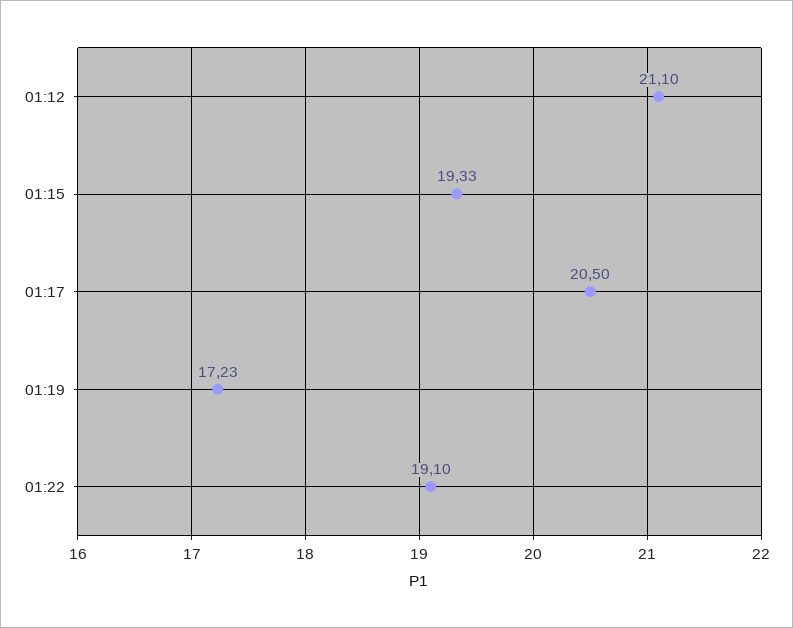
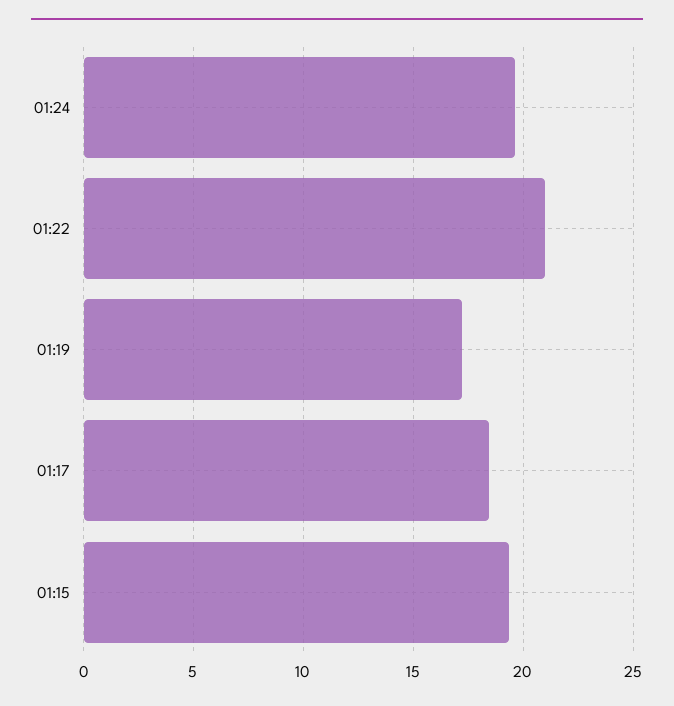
01:12: 21.1 -> none
01:17: 20.5 -> 18.5
01:22: 19.1 -> 21
01:24: none -> 19.5

